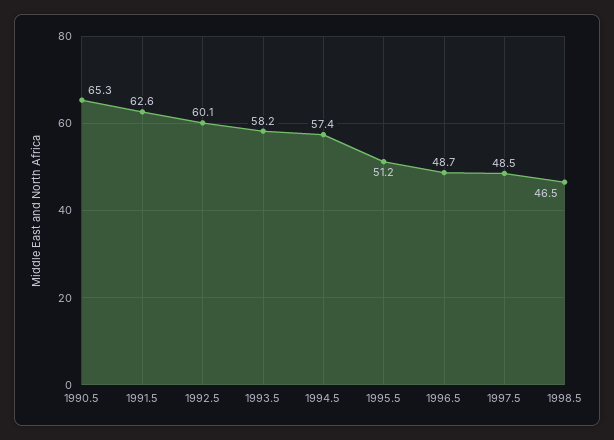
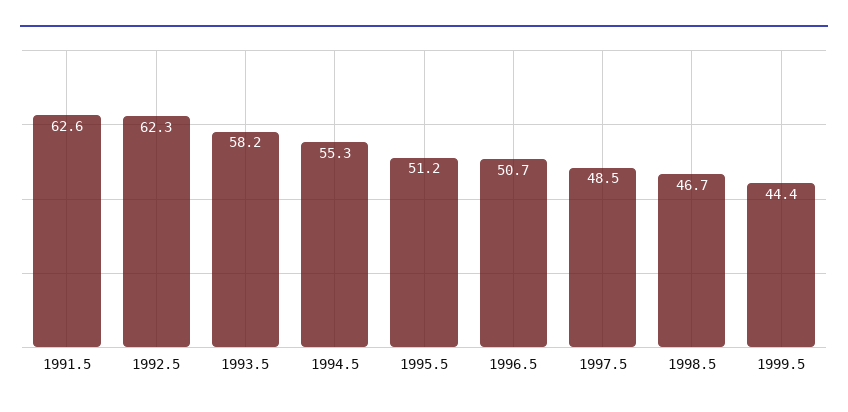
1990.5: 65.3 -> none
1992.5: 60.1 -> 62.3
1994.5: 57.4 -> 55.3
1996.5: 48.7 -> 50.7
1998.5: 46.5 -> 46.7
1999.5: none -> 44.4

